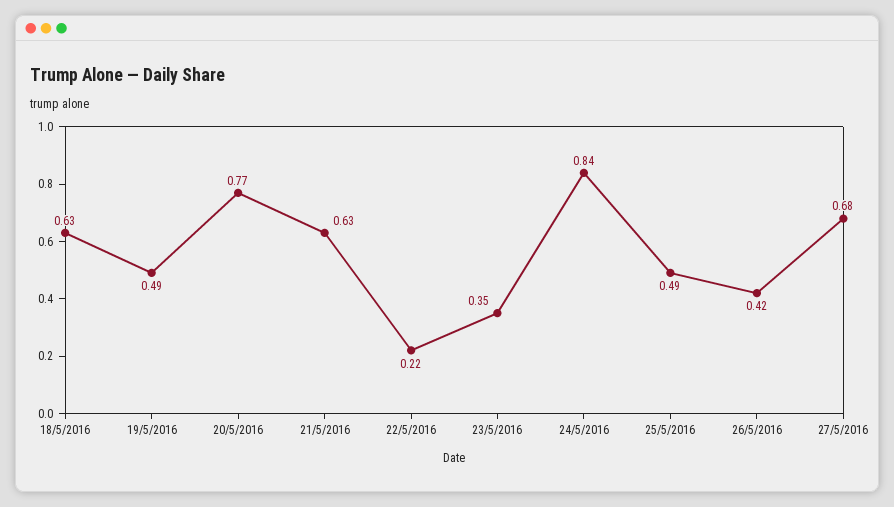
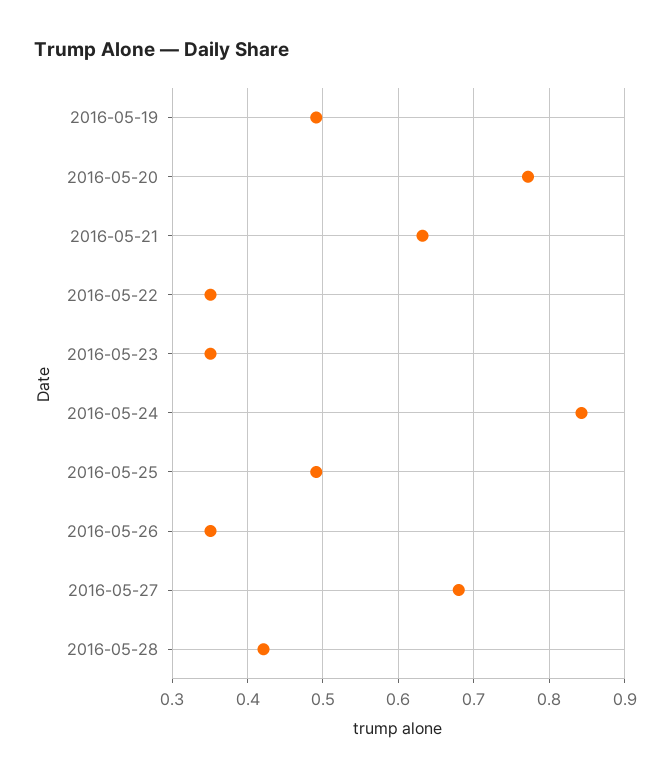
18/5/2016: 0.63 -> none
22/5/2016: 0.22 -> 0.35
26/5/2016: 0.42 -> 0.35
2016-05-28: none -> 0.42

